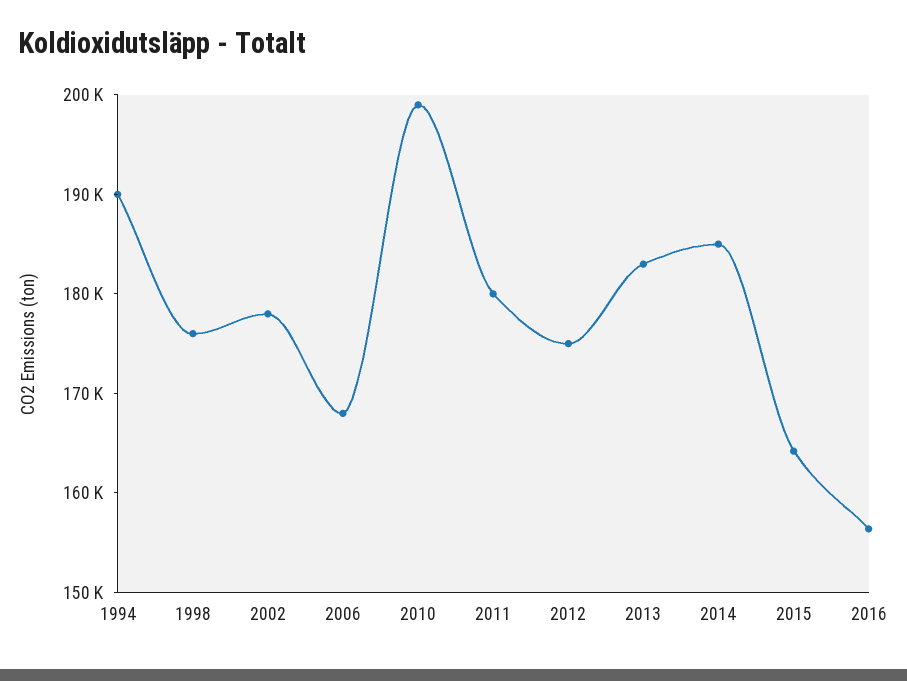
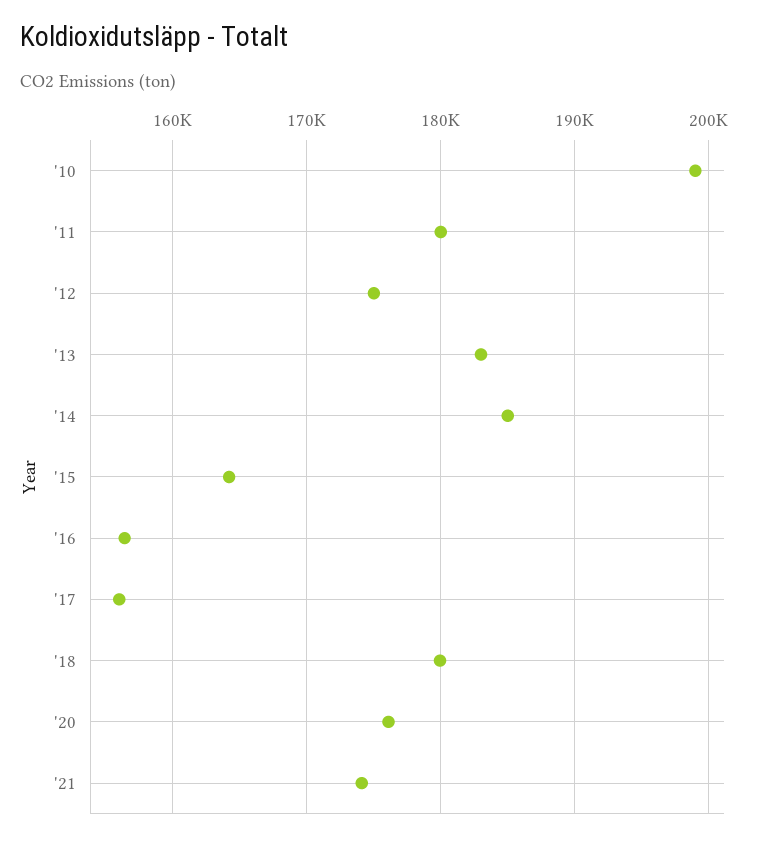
1994: 190000 -> none
1998: 176000 -> none
2002: 178000 -> none
2006: 168000 -> none
'17: none -> 156000
'18: none -> 180000
'20: none -> 176000
'21: none -> 174000

